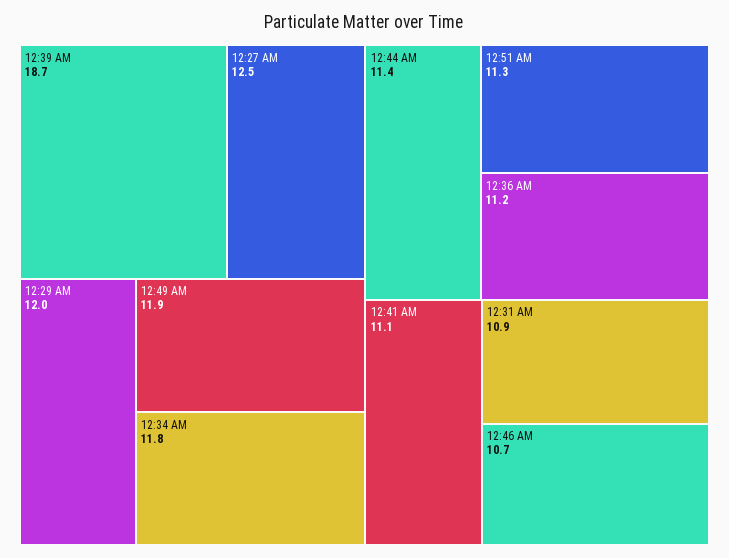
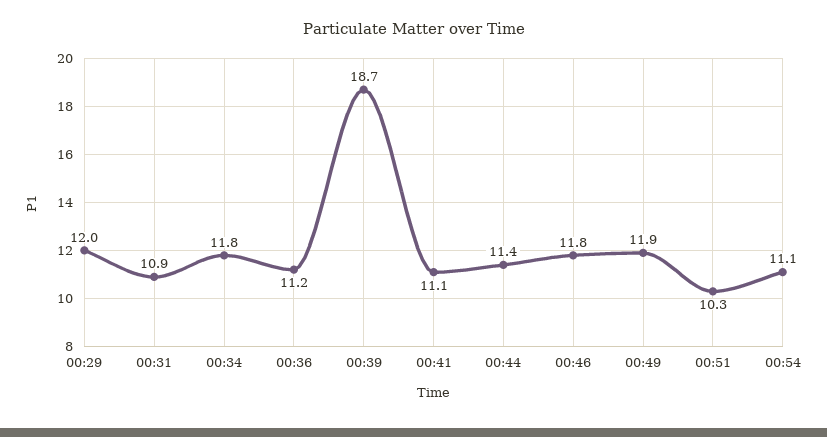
12:27 AM: 12.5 -> none
12:51 AM: 11.3 -> 10.3
12:46 AM: 10.7 -> 11.8
00:54: none -> 11.1

